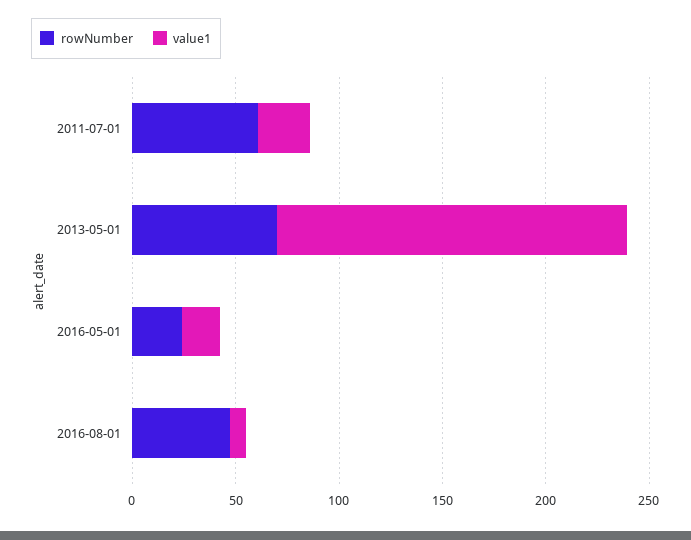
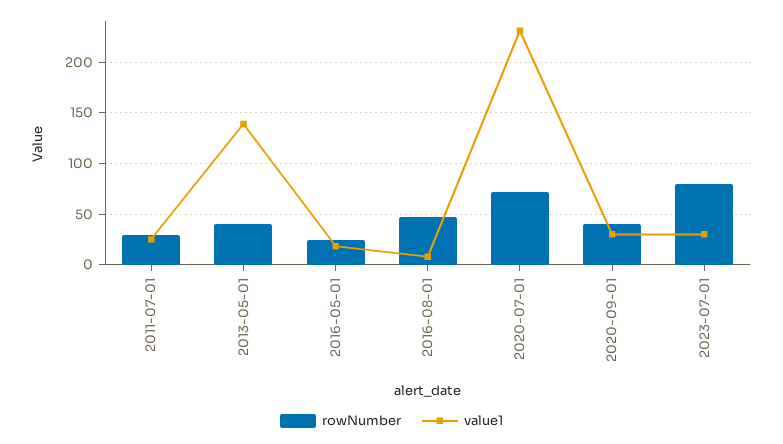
rowNumber, 2011-07-01: 60 -> 30
rowNumber, 2013-05-01: 70 -> 40
value1, 2013-05-01: 170 -> 140
rowNumber, 2020-07-01: none -> 70
value1, 2020-07-01: none -> 230
rowNumber, 2020-09-01: none -> 40
value1, 2020-09-01: none -> 30
rowNumber, 2023-07-01: none -> 80
value1, 2023-07-01: none -> 30

